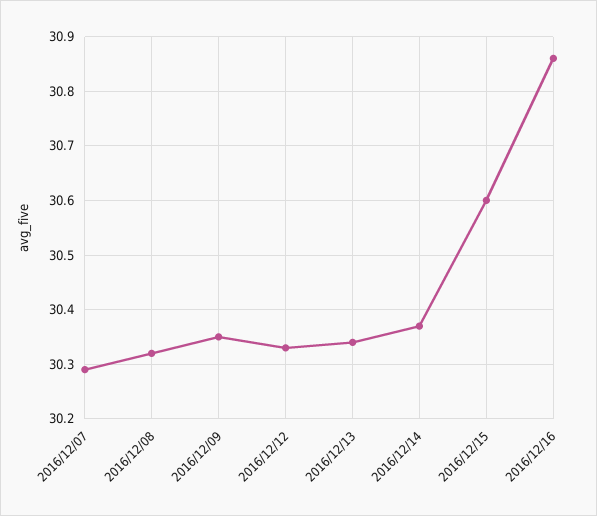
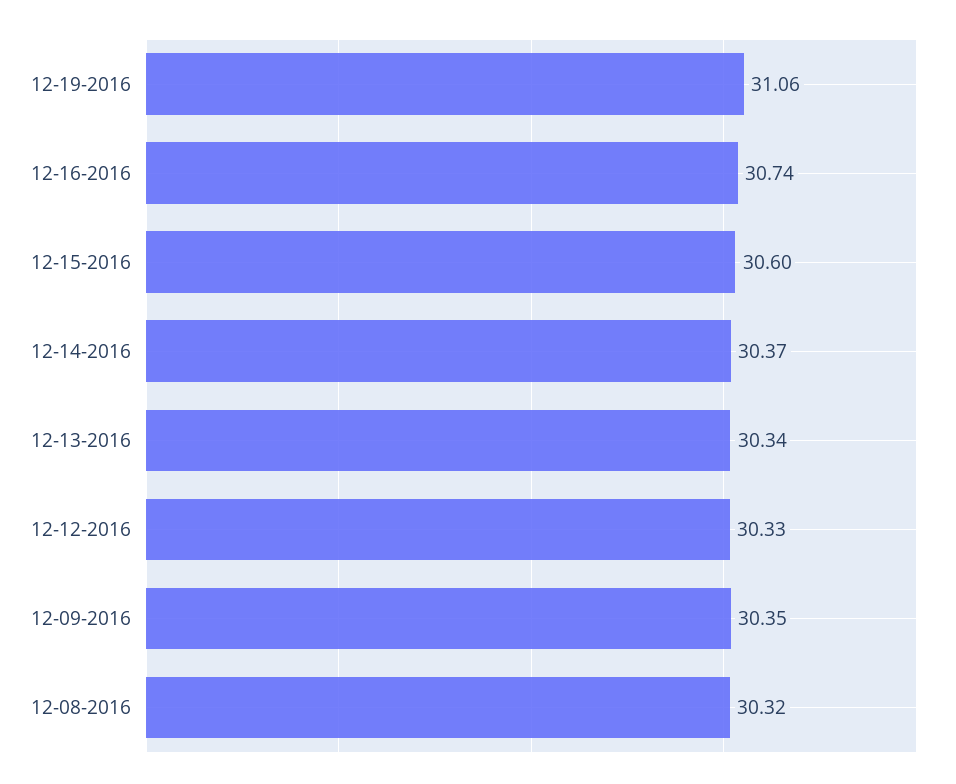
2016/12/07: 30.3 -> none
2016/12/16: 30.85 -> 30.74
12-19-2016: none -> 31.06

